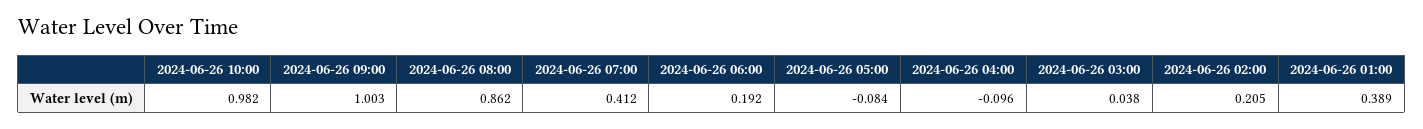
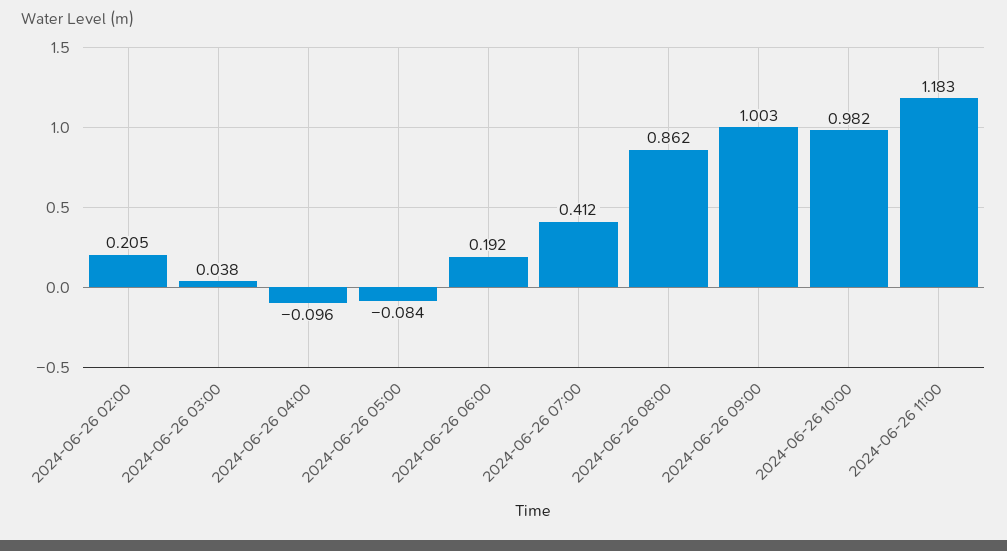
2024-06-26 01:00: 0.389 -> none
2024-06-26 11:00: none -> 1.183

